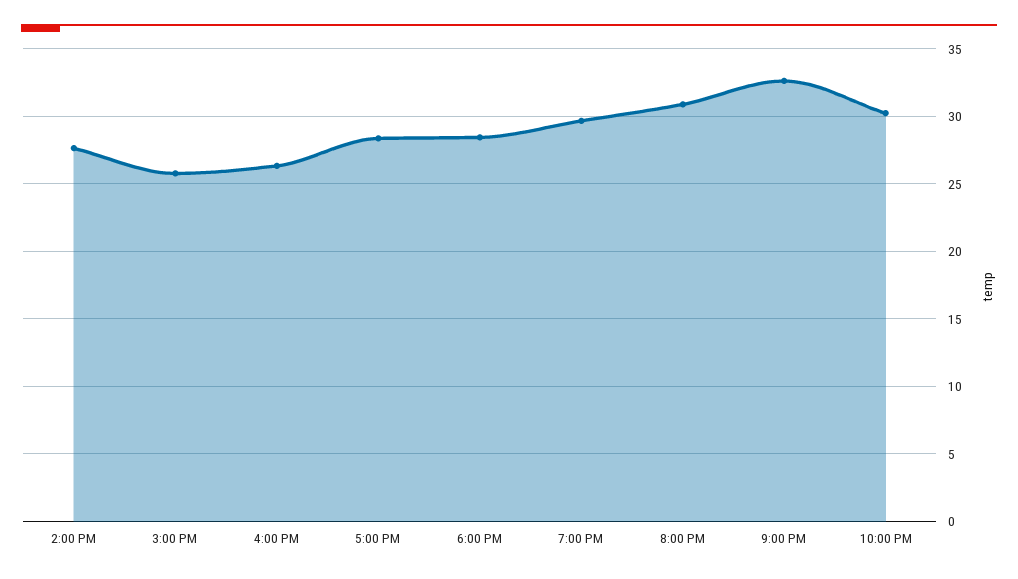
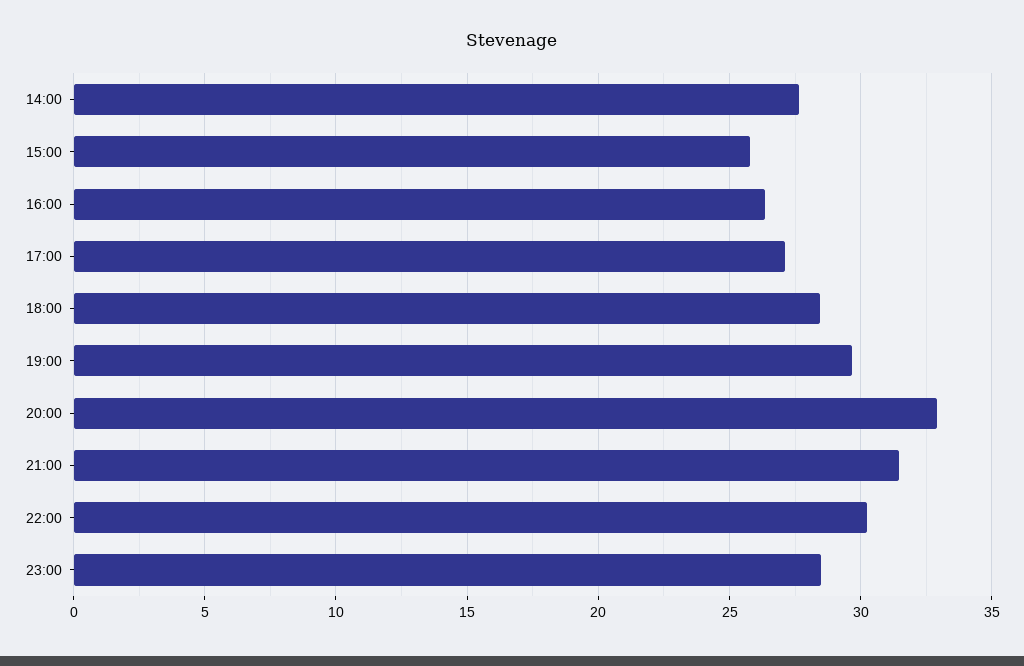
5:00 PM: 28.5 -> 27
8:00 PM: 31 -> 33
9:00 PM: 32.5 -> 31.5
23:00: none -> 28.5

